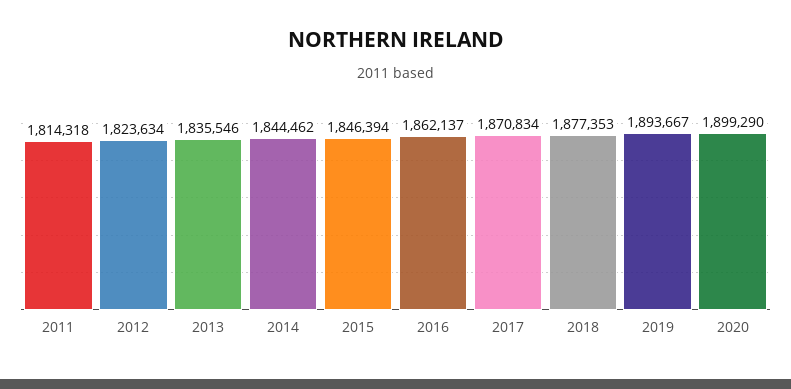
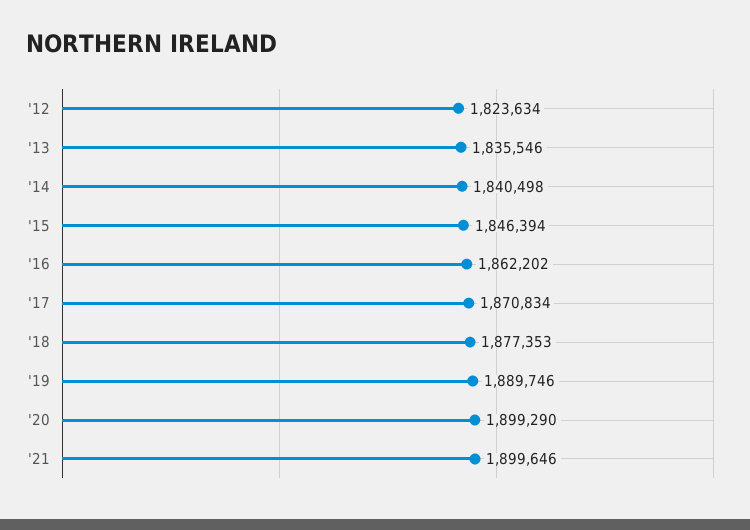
2011: 1814318 -> none
2014: 1844462 -> 1840498
2016: 1862137 -> 1862202
2019: 1893667 -> 1889746
'21: none -> 1899646

